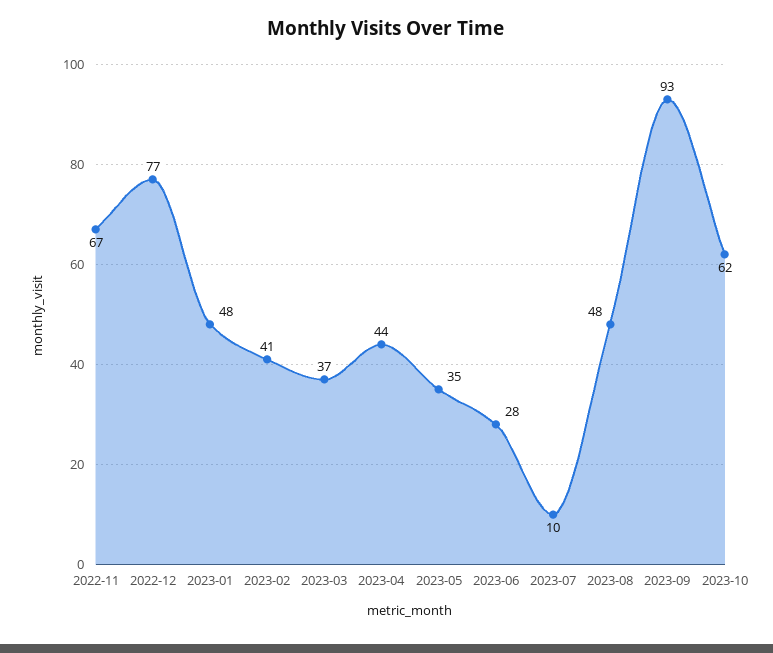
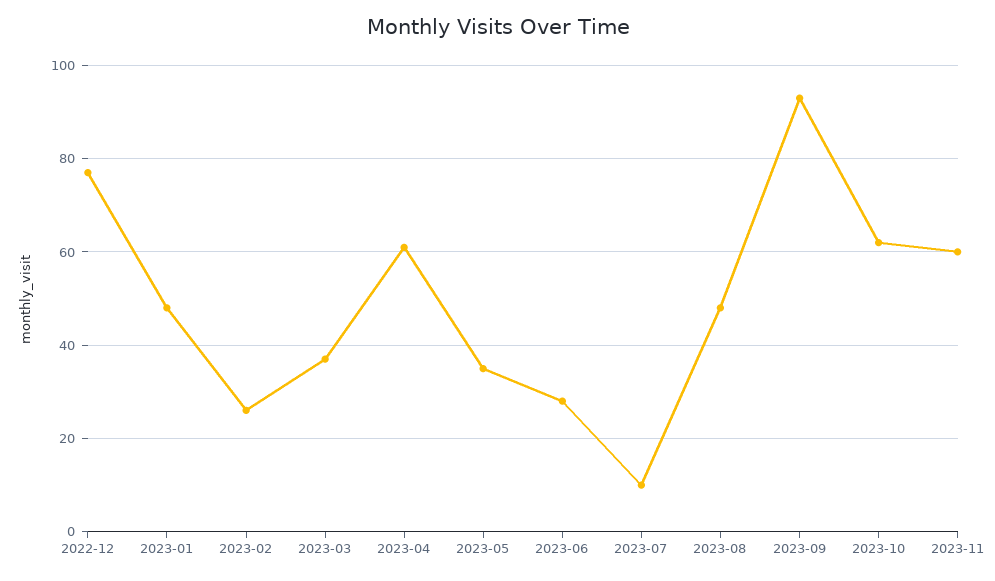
2022-11: 67 -> none
2023-02: 41 -> 25
2023-04: 44 -> 60
2023-11: none -> 60

